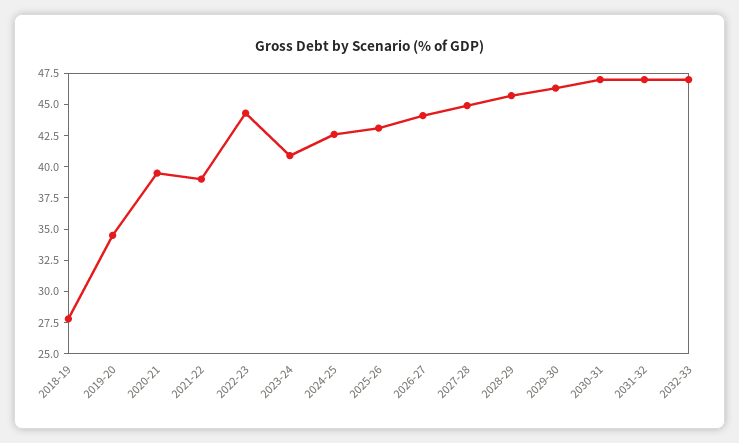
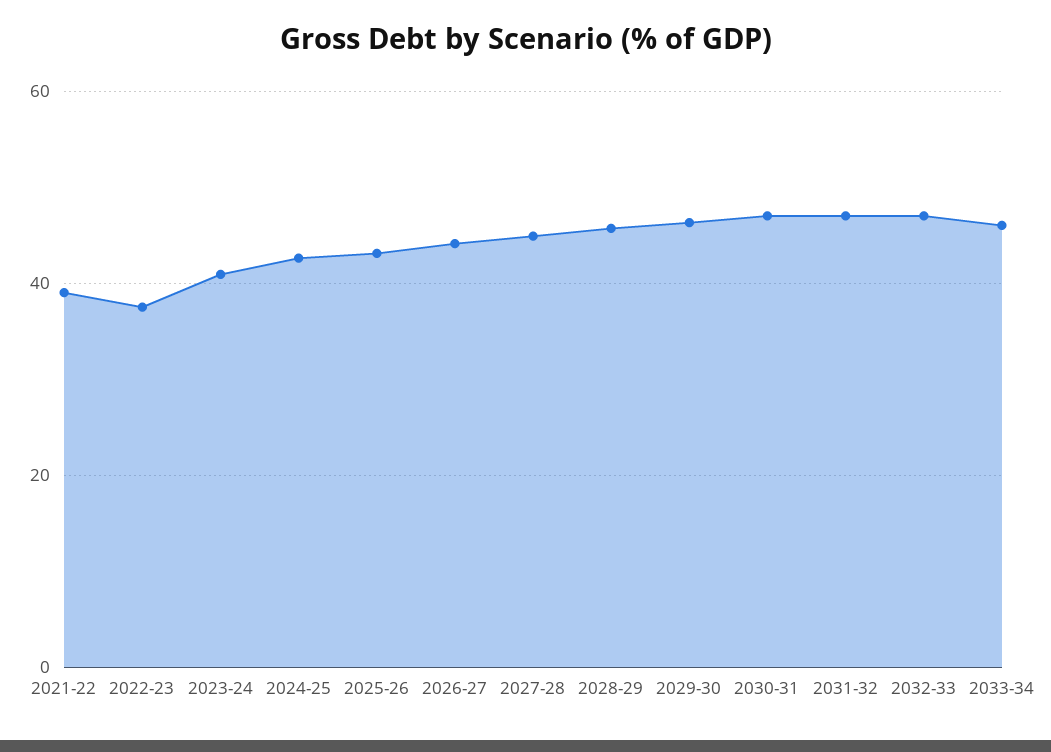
2018-19: 27.5 -> none
2019-20: 35 -> none
2020-21: 40 -> none
2022-23: 45 -> 38
2033-34: none -> 46

